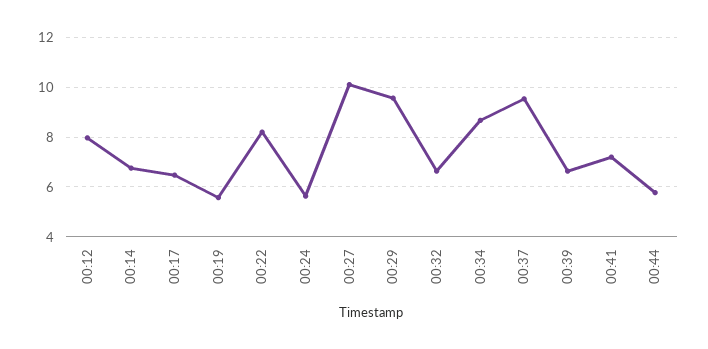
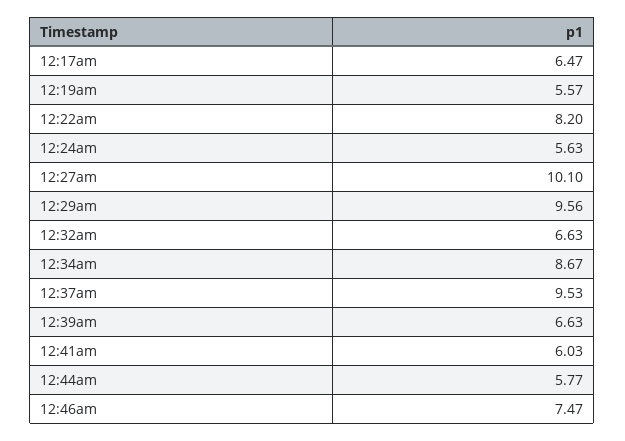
00:12: 8 -> none
00:14: 6.75 -> none
00:41: 7.25 -> 6.03
12:46am: none -> 7.47

